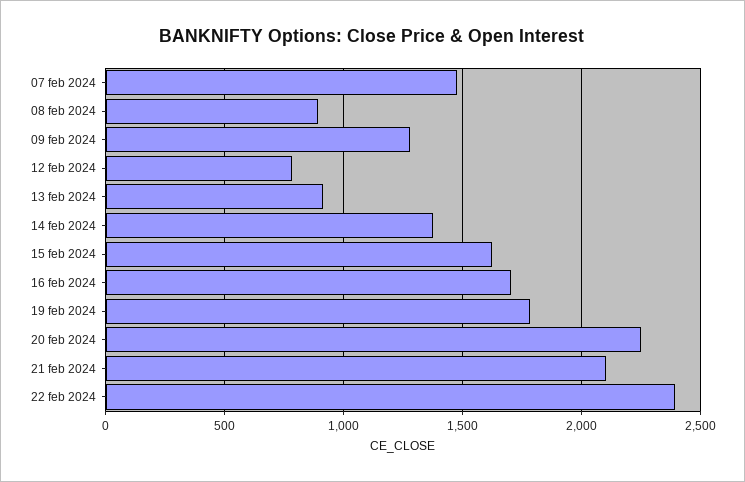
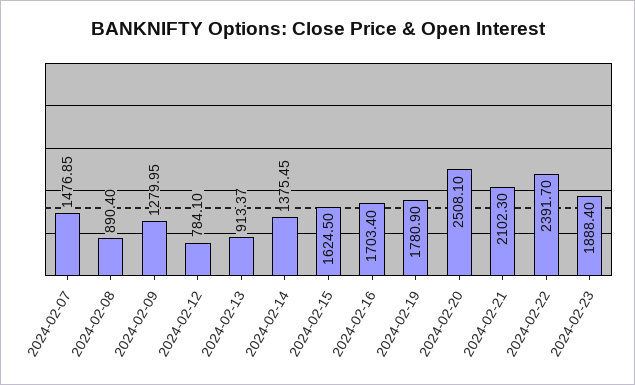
20 feb 2024: 2250 -> 2508.1
2024-02-23: none -> 1888.4

